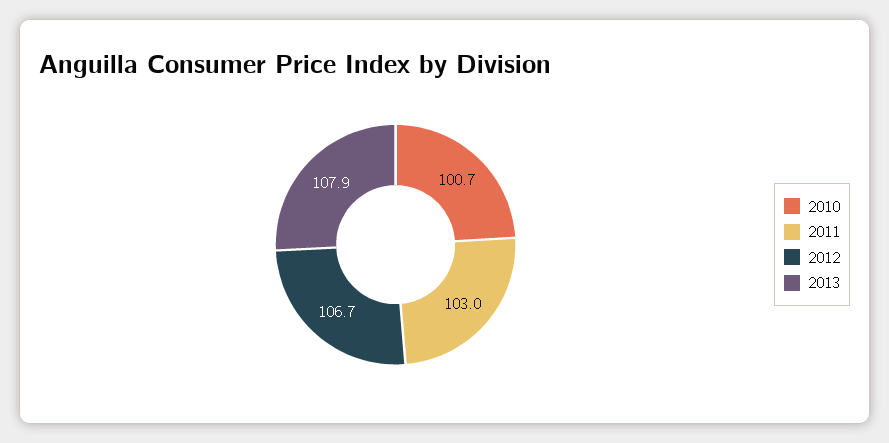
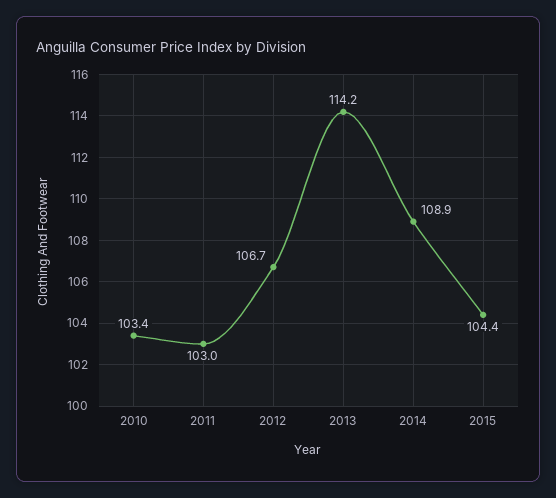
2010: 100.7 -> 103.4
2013: 107.9 -> 114.2
2014: none -> 108.9
2015: none -> 104.4

